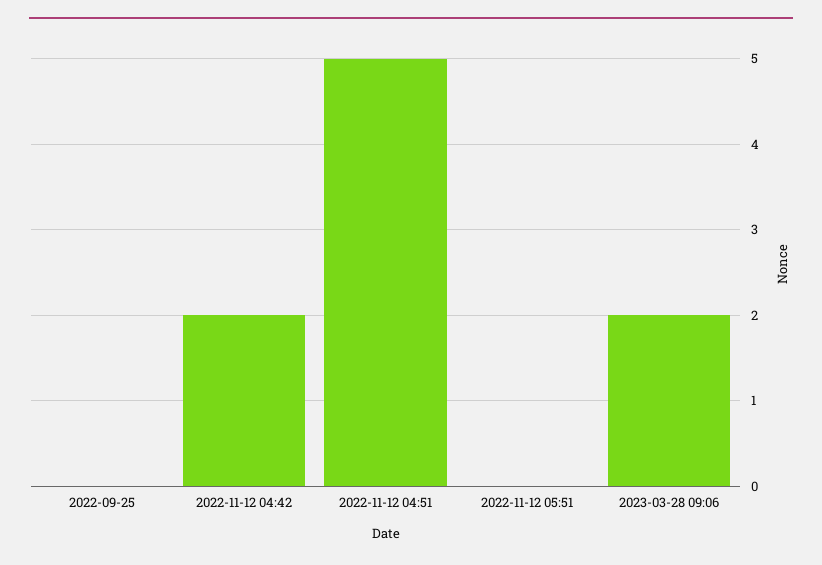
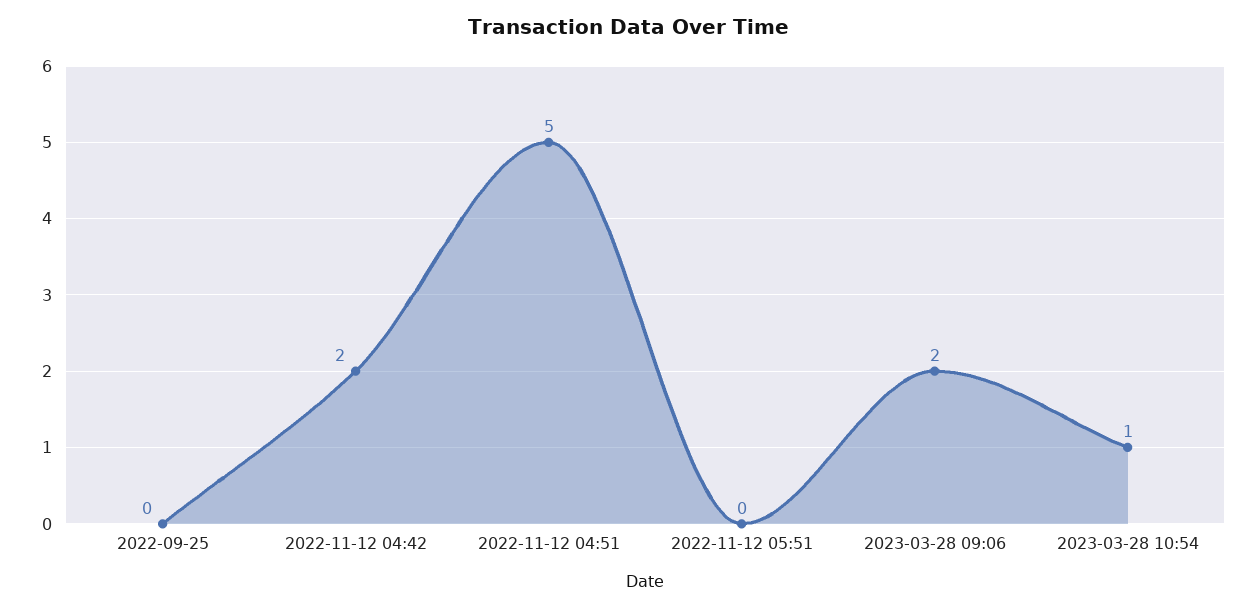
2023-03-28 10:54: none -> 1

